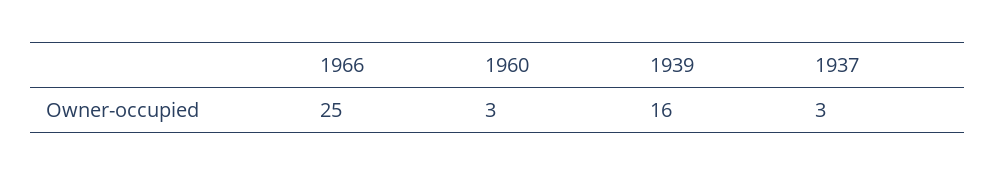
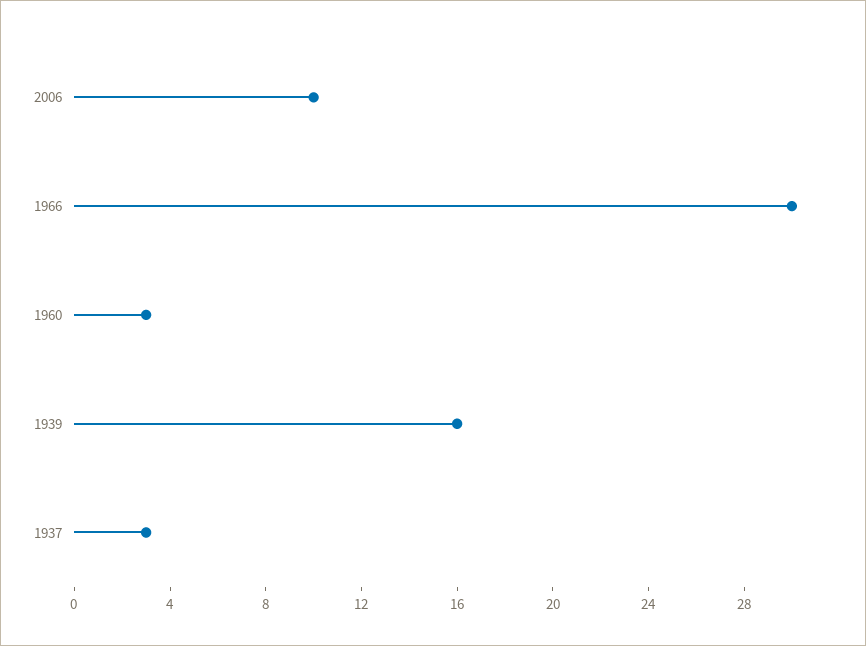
1966: 25 -> 30
2006: none -> 10

